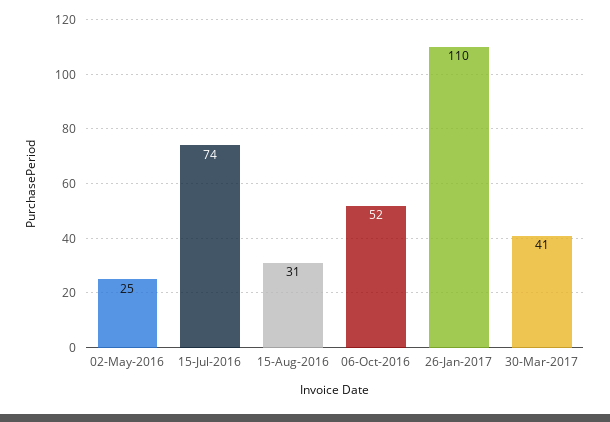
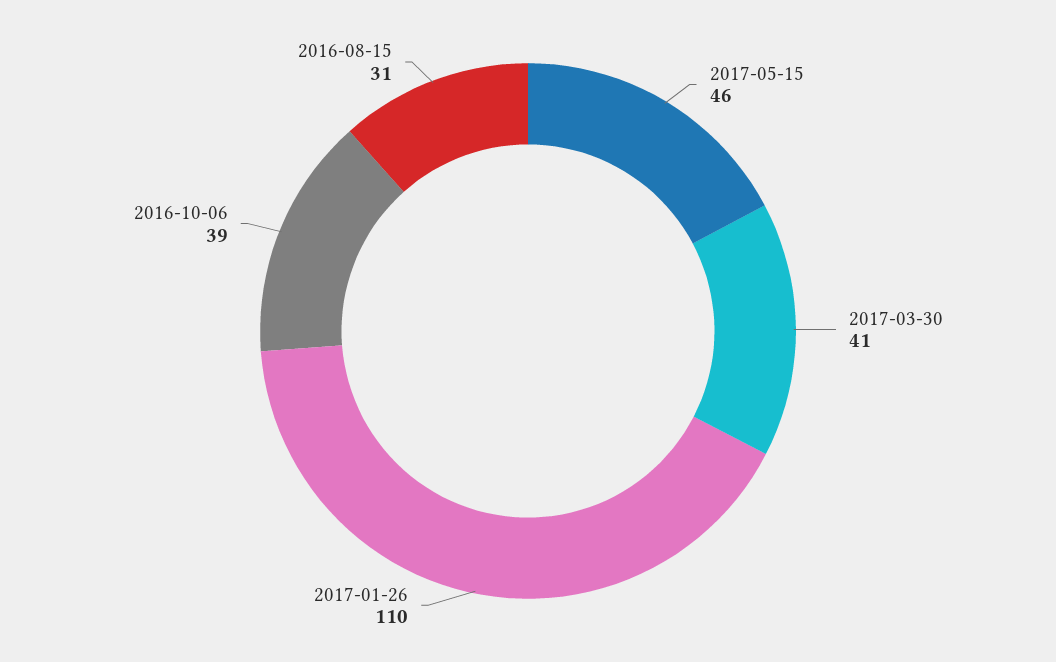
02-May-2016: 25 -> none
15-Jul-2016: 74 -> none
06-Oct-2016: 52 -> 39
2017-05-15: none -> 46

